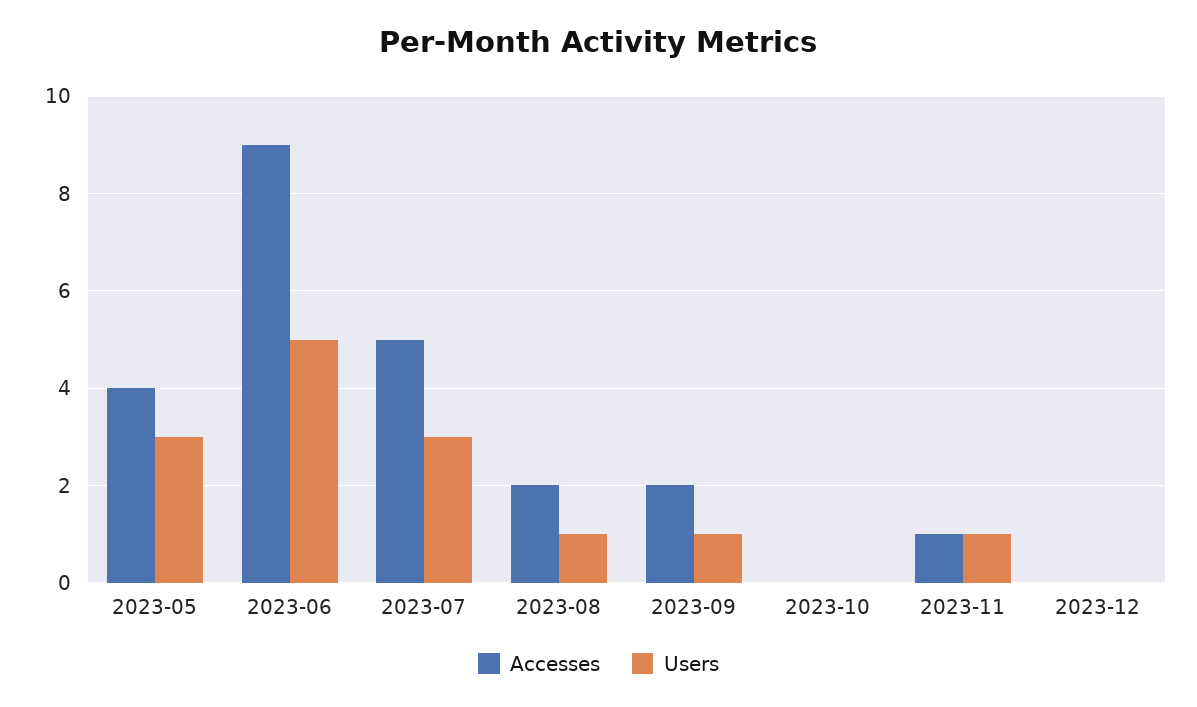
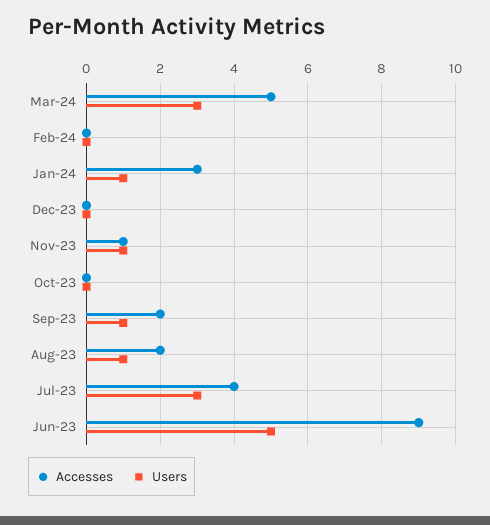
Accesses, 2023-05: 4 -> none
Users, 2023-05: 3 -> none
Accesses, 2023-07: 5 -> 4
Accesses, Mar-24: none -> 5
Users, Mar-24: none -> 3
Accesses, Feb-24: none -> 0
Users, Feb-24: none -> 0
Accesses, Jan-24: none -> 3
Users, Jan-24: none -> 1

